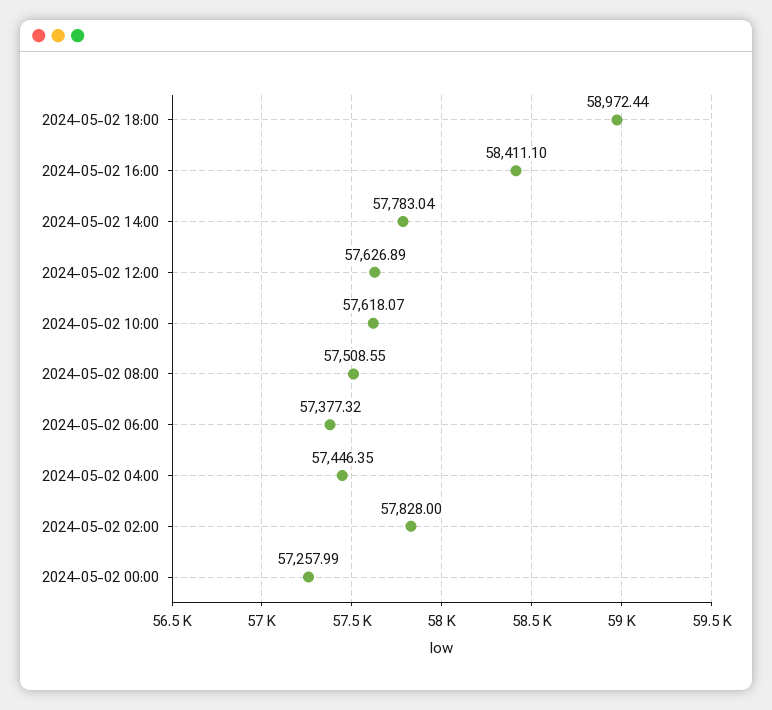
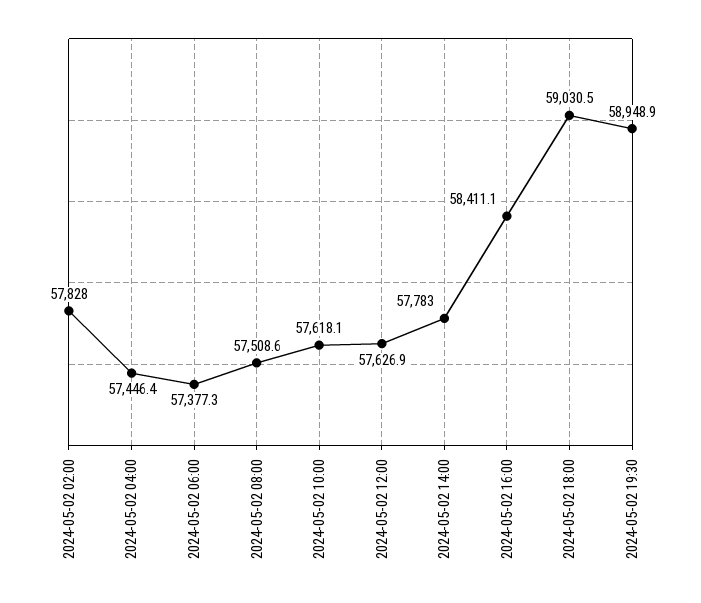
2024-05-02 18:00: 58972.44 -> 59030.5
2024-05-02 00:00: 57257.99 -> none
2024-05-02 19:30: none -> 58948.9

